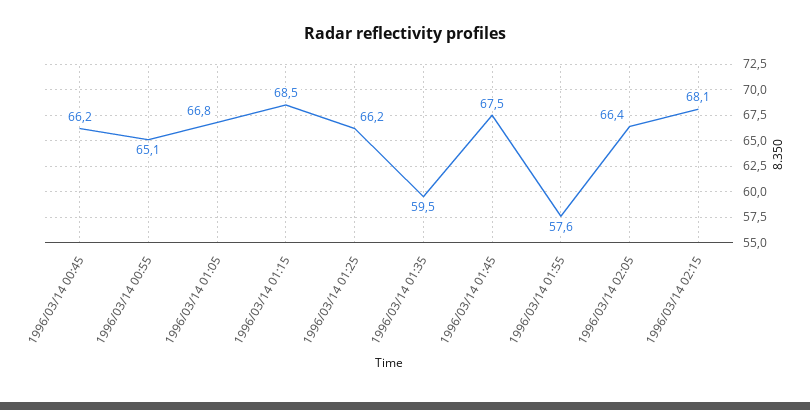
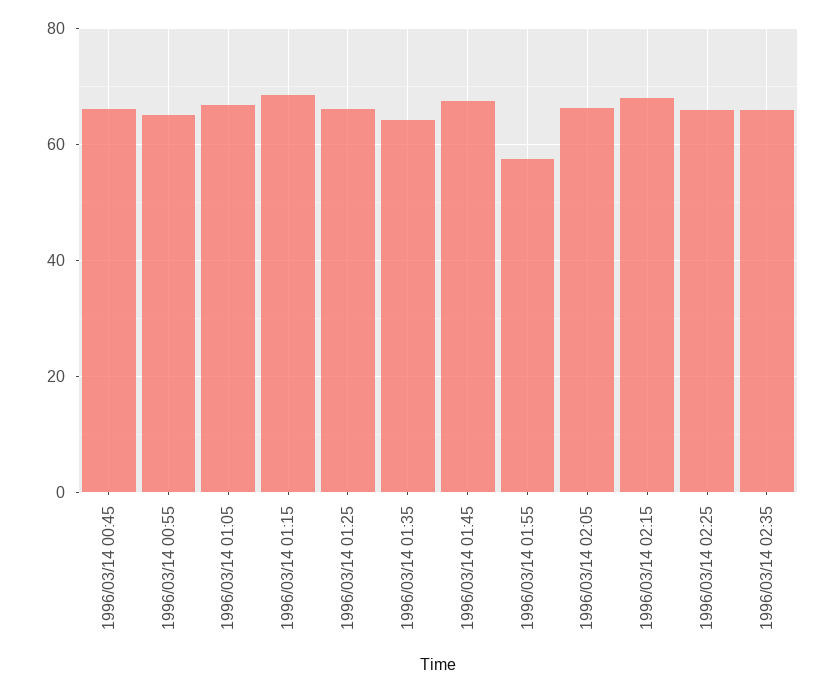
1996/03/14 01:35: 59.5 -> 64
1996/03/14 02:25: none -> 66
1996/03/14 02:35: none -> 66

